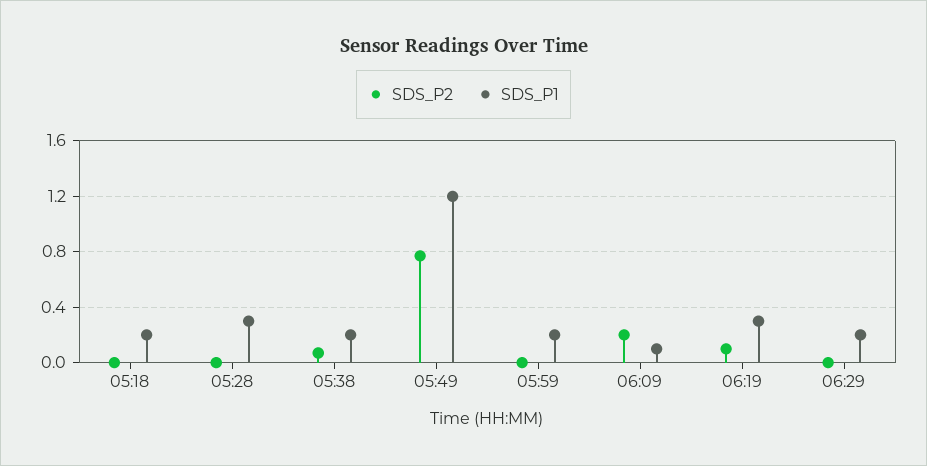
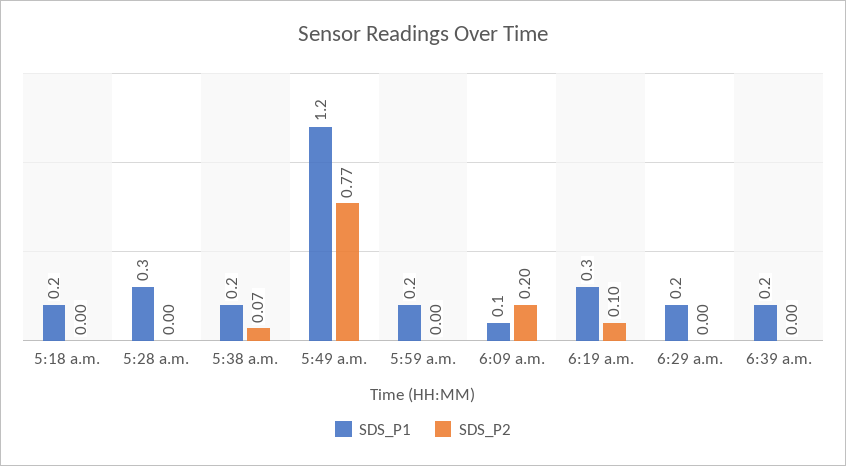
SDS_P1, 6:39 a.m.: none -> 0.2
SDS_P2, 6:39 a.m.: none -> 0

